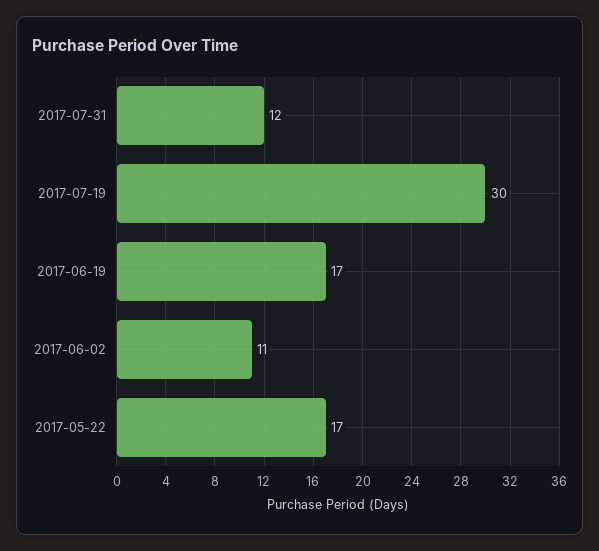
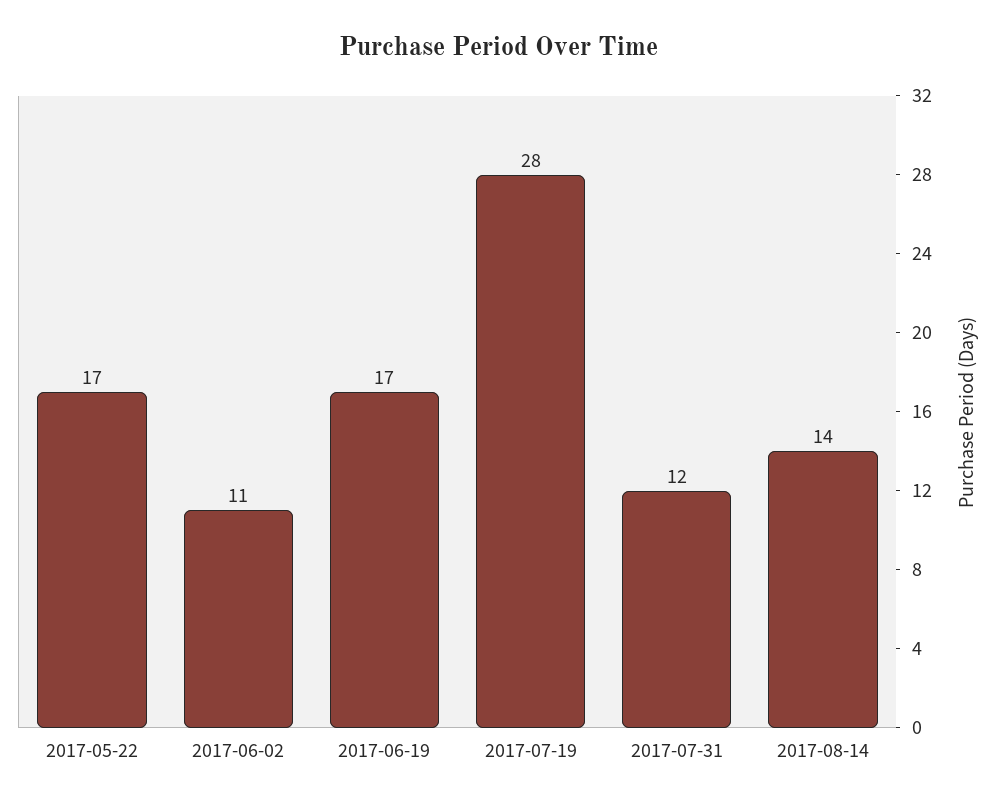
2017-07-19: 30 -> 28
2017-08-14: none -> 14

